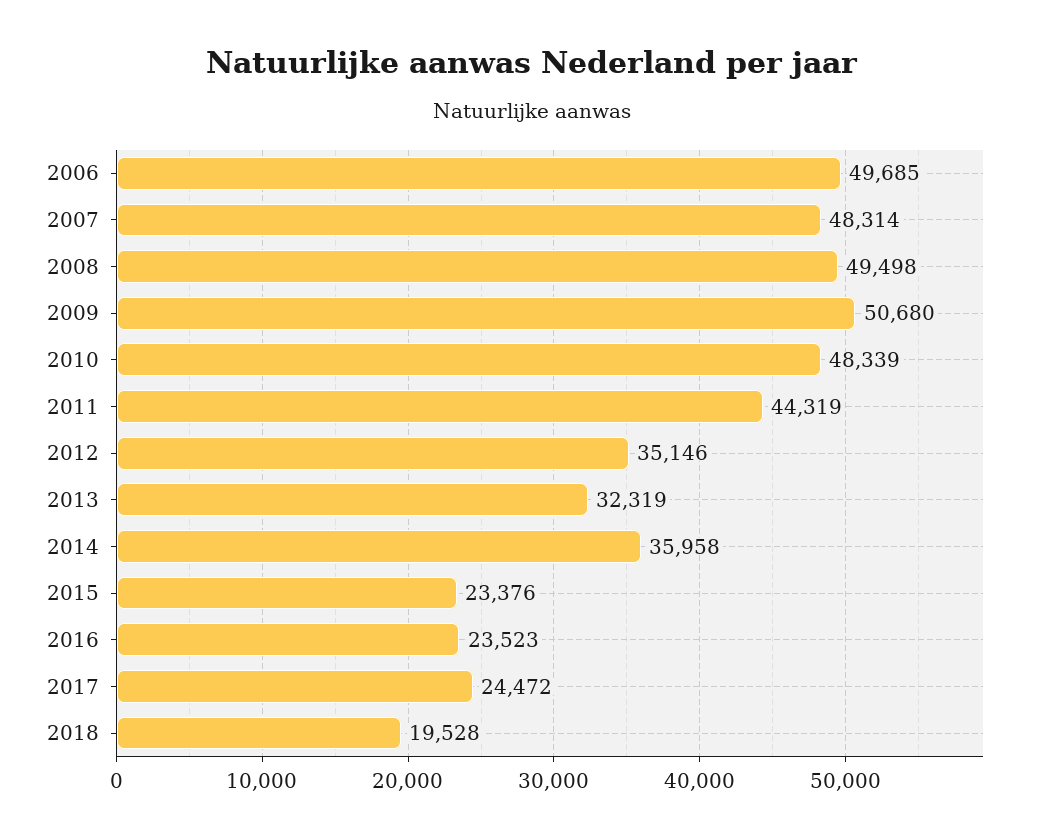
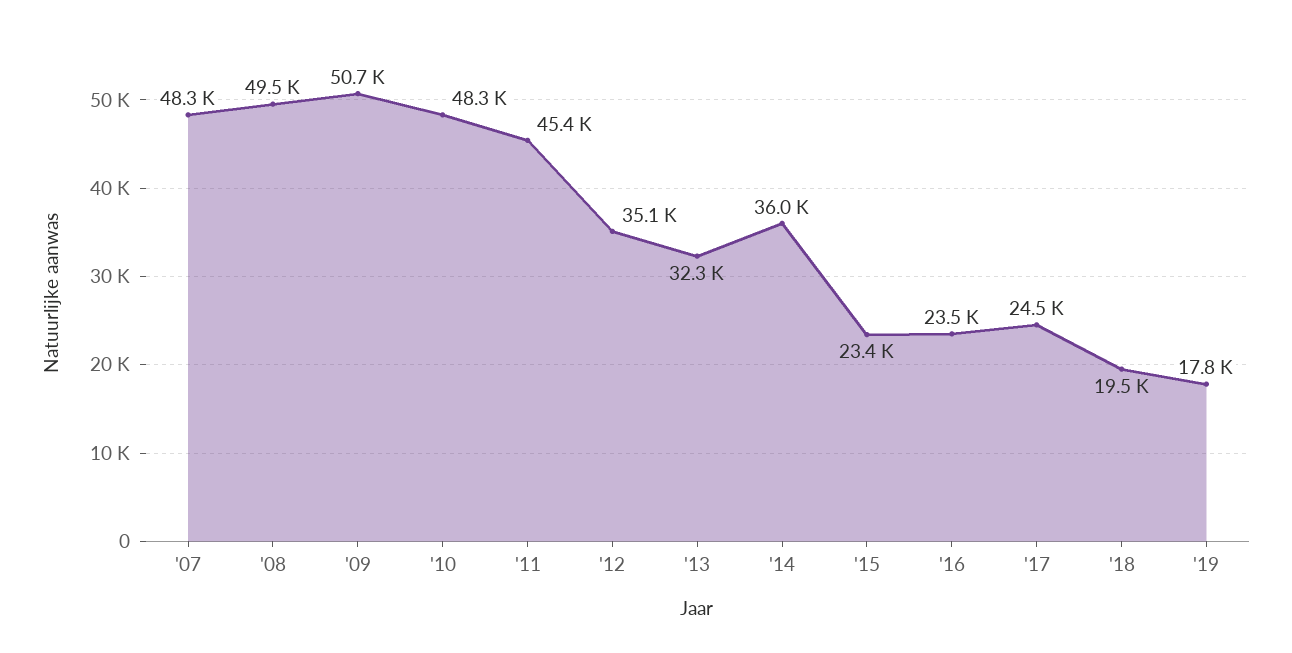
2006: 49685 -> none
2011: 44319 -> 45400
'19: none -> 17800

